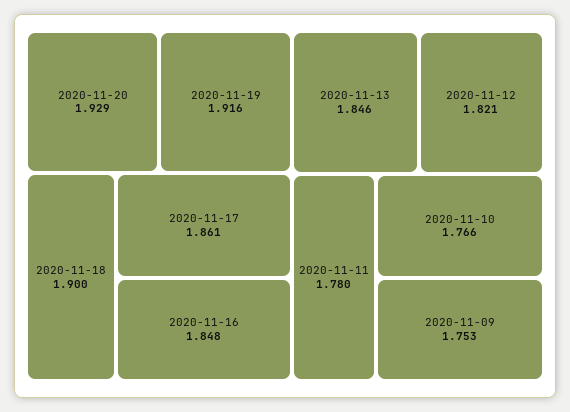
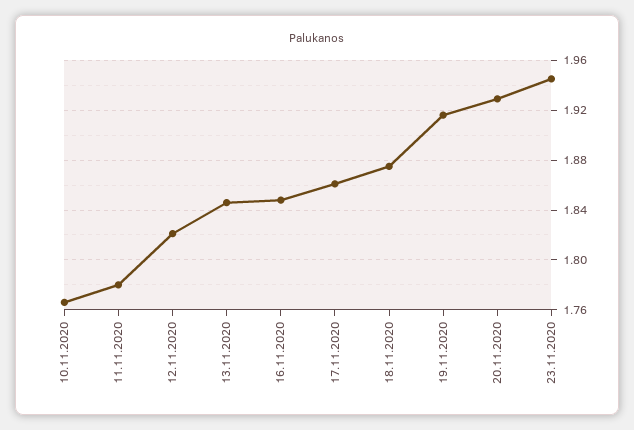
2020-11-18: 1.9 -> 1.875
2020-11-09: 1.753 -> none
23.11.2020: none -> 1.945

